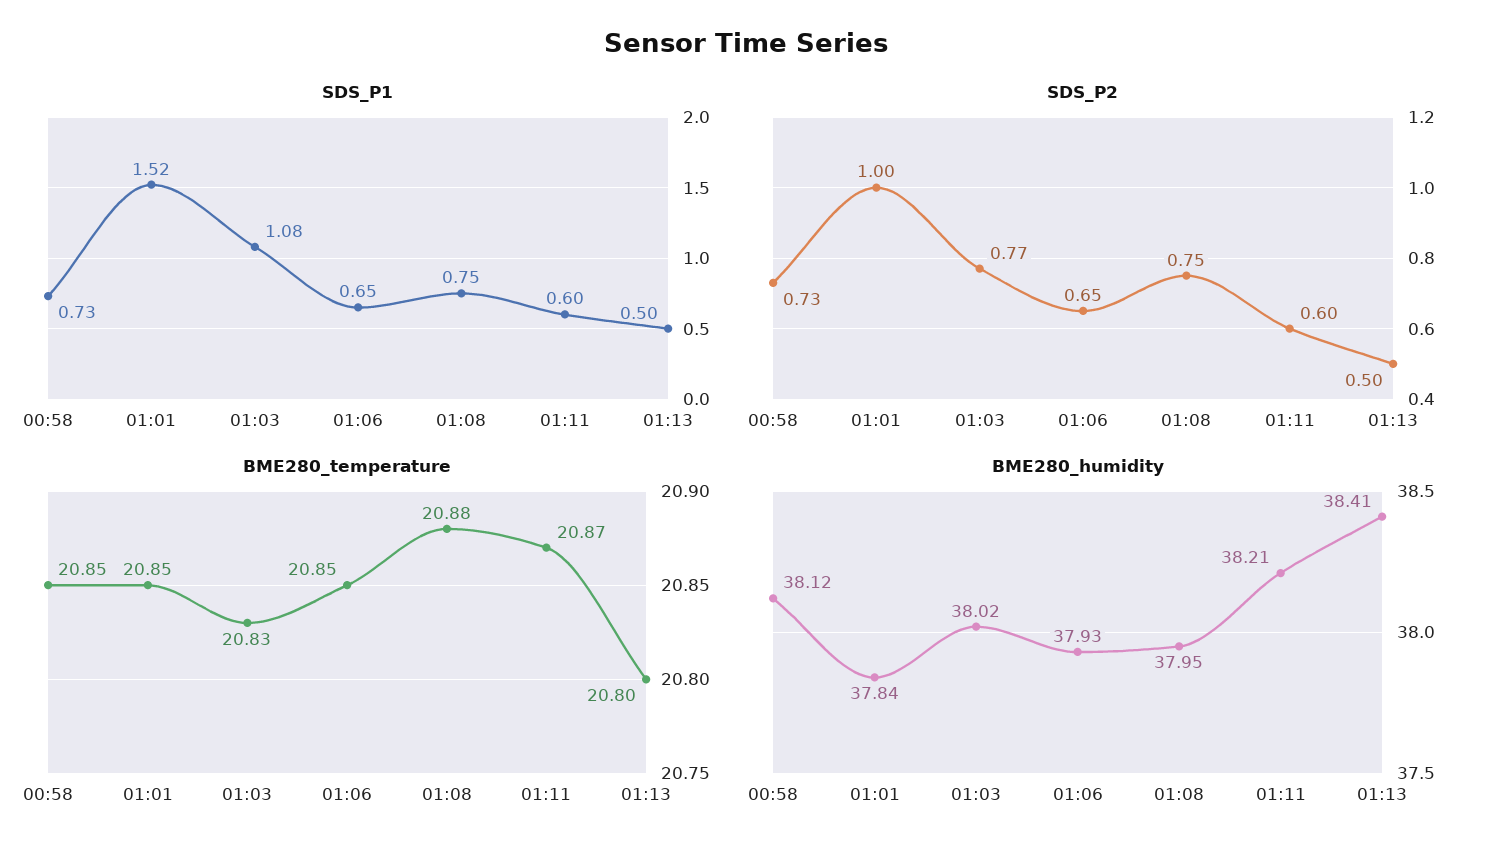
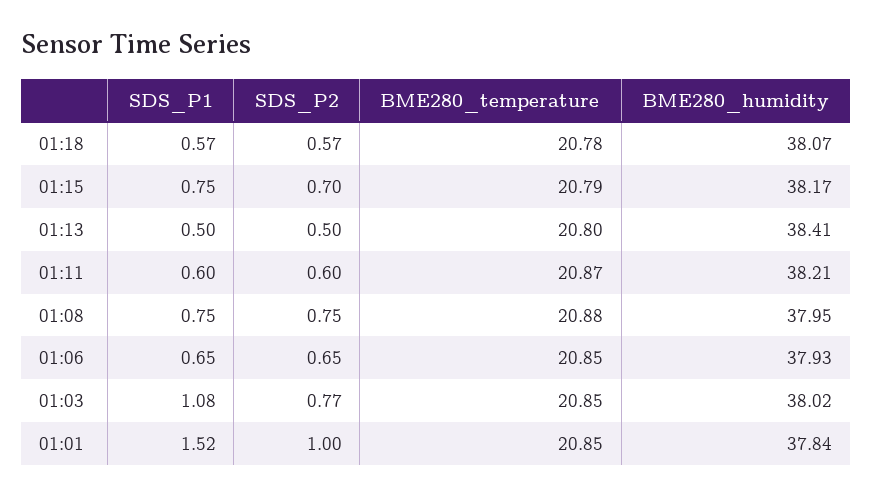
SDS_P1, 00:58: 0.73 -> none
SDS_P2, 00:58: 0.73 -> none
BME280_temperature, 00:58: 20.85 -> none
BME280_temperature, 01:03: 20.83 -> 20.85
BME280_humidity, 00:58: 38.12 -> none
SDS_P1, 01:18: none -> 0.57
SDS_P2, 01:18: none -> 0.57
BME280_temperature, 01:18: none -> 20.78
BME280_humidity, 01:18: none -> 38.07
SDS_P1, 01:15: none -> 0.75
SDS_P2, 01:15: none -> 0.7
BME280_temperature, 01:15: none -> 20.79
BME280_humidity, 01:15: none -> 38.17

